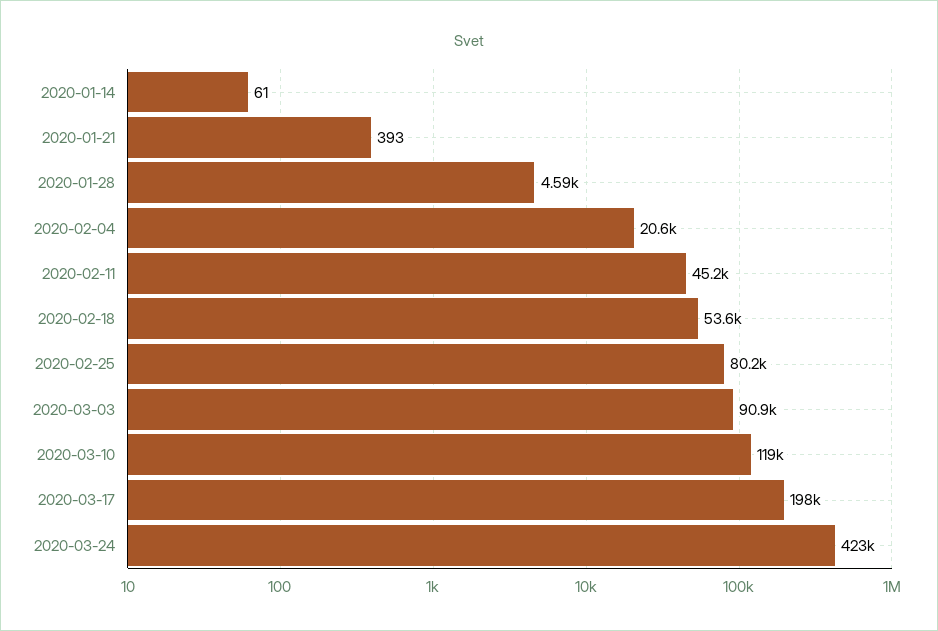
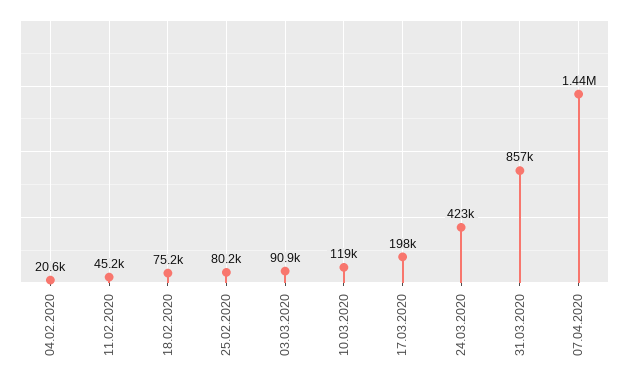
2020-01-14: 61 -> none
2020-01-21: 393 -> none
2020-01-28: 4590 -> none
2020-02-18: 53600 -> 75200
31.03.2020: none -> 857000
07.04.2020: none -> 1440000

